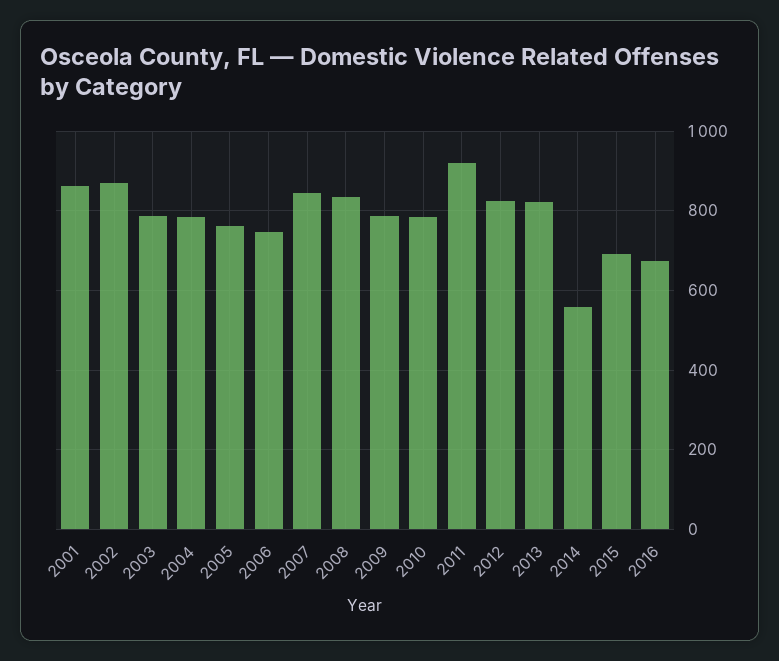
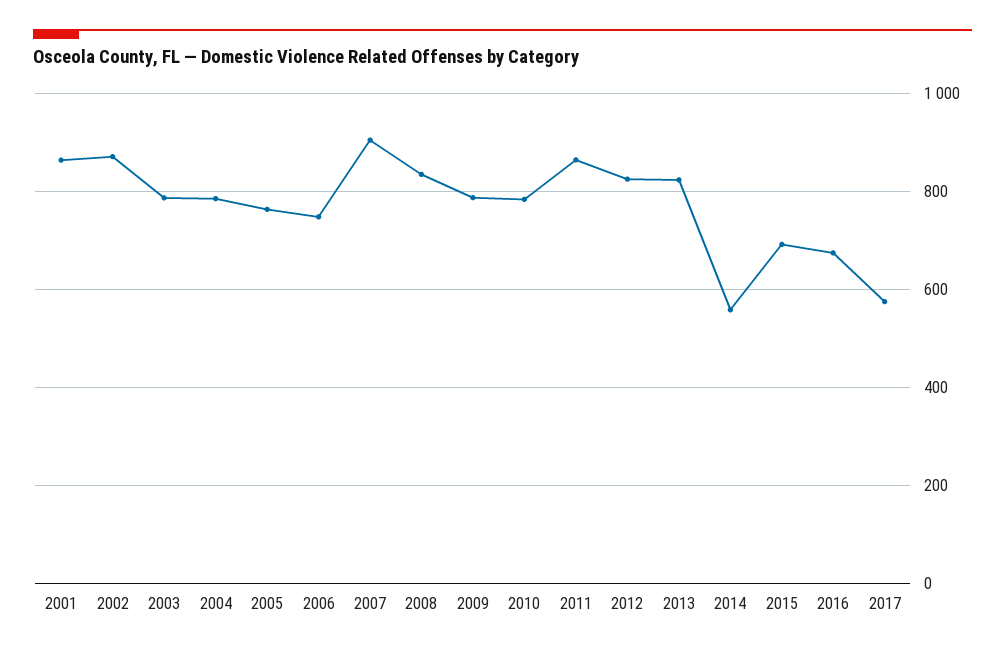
2007: 840 -> 900
2011: 920 -> 860
2017: none -> 580

